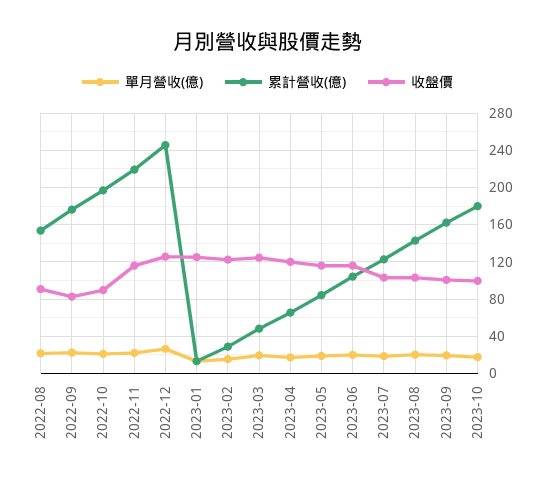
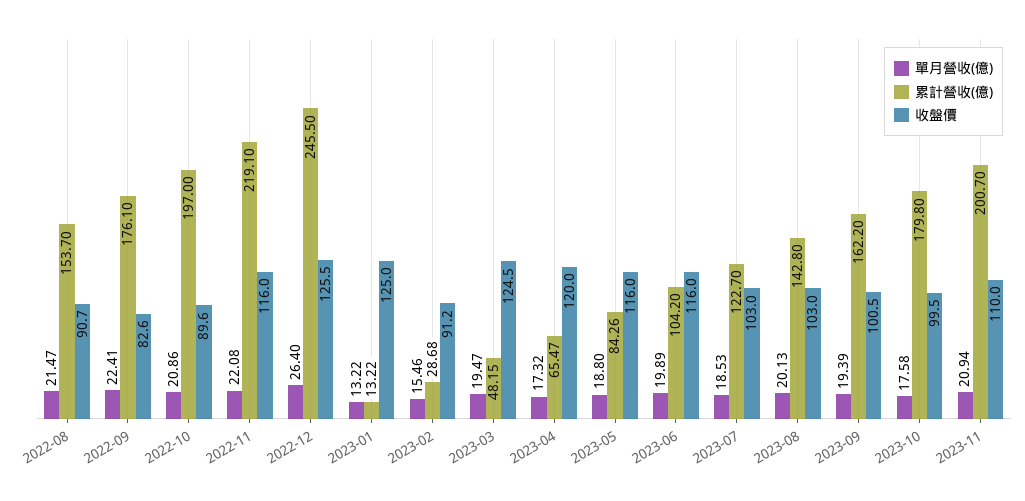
收盤價, 2023-02: 120 -> 91.2
單月營收(億), 2023-11: none -> 20.94
累計營收(億), 2023-11: none -> 200.7
收盤價, 2023-11: none -> 110

